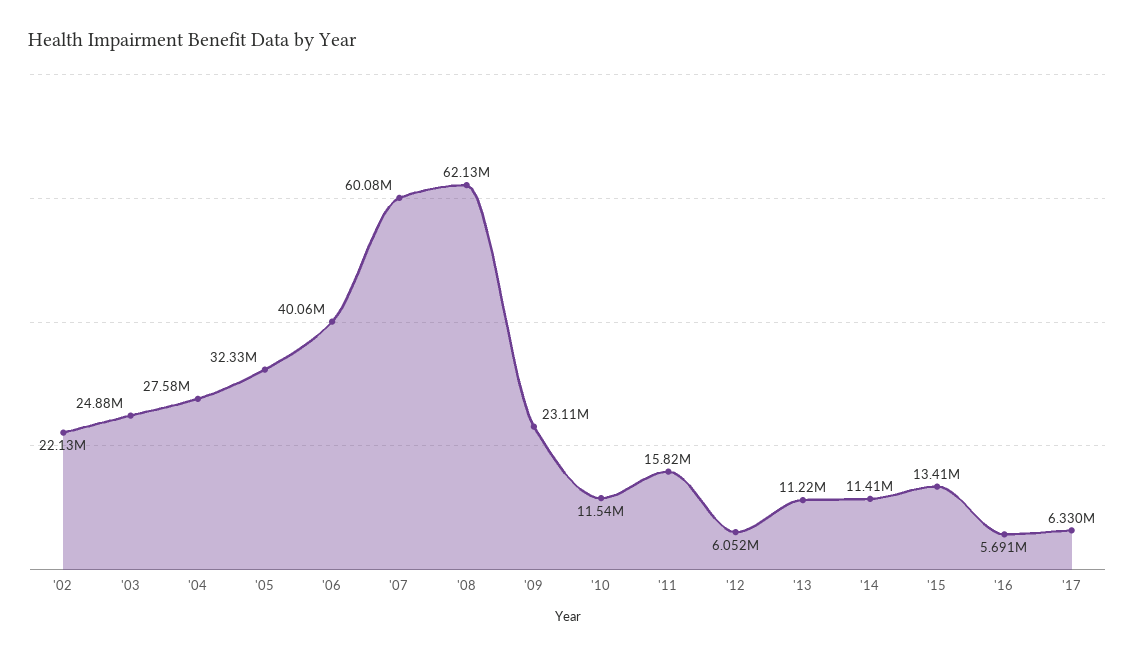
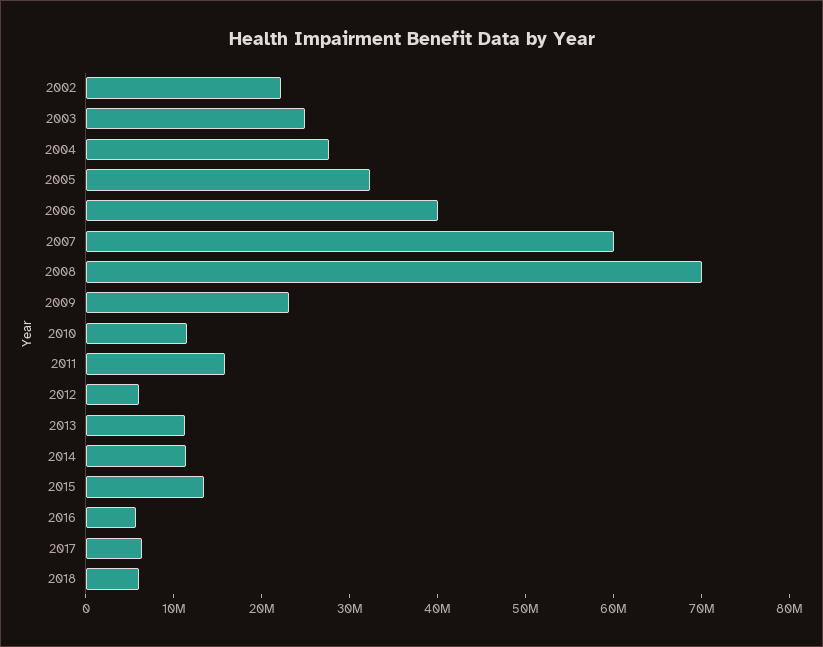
'08: 62130000 -> 70000000
2018: none -> 6000000

